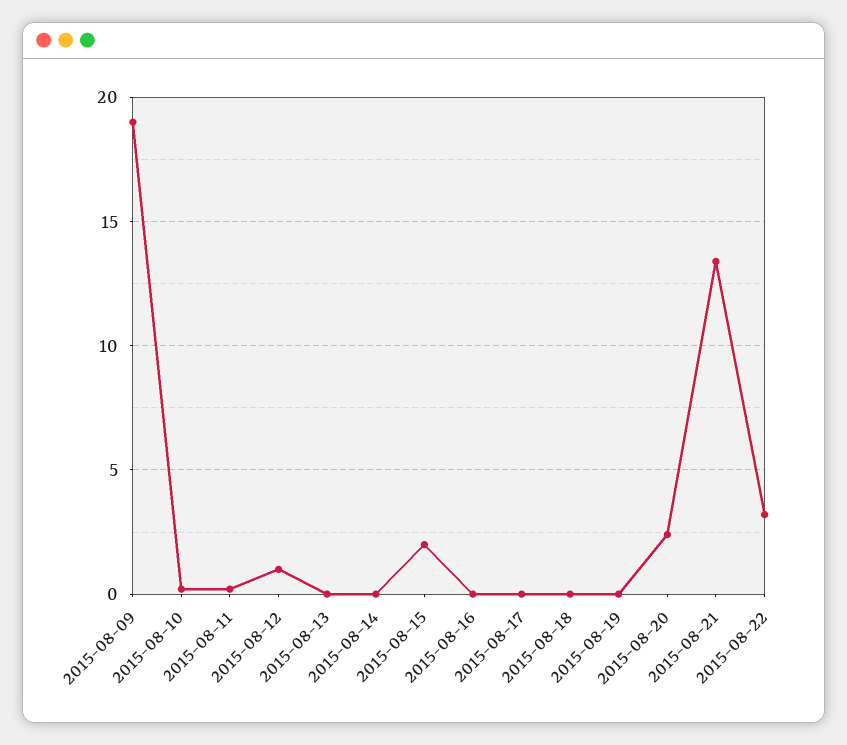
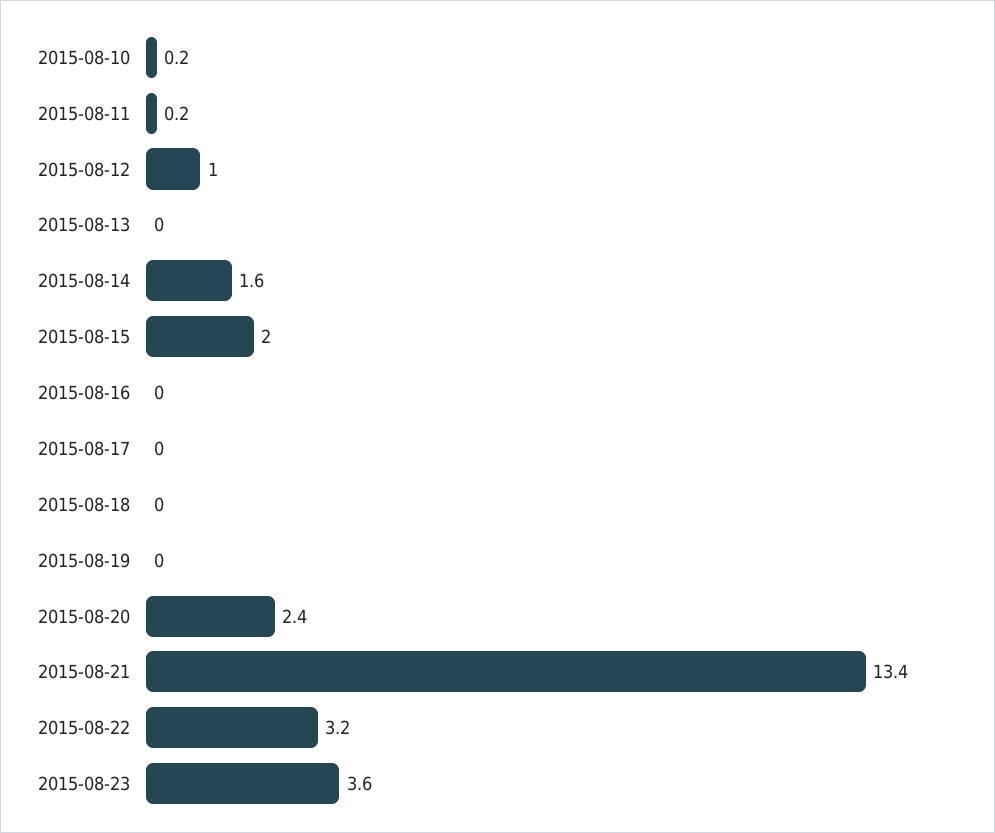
2015-08-09: 19 -> none
2015-08-14: 0 -> 1.6
2015-08-23: none -> 3.6

